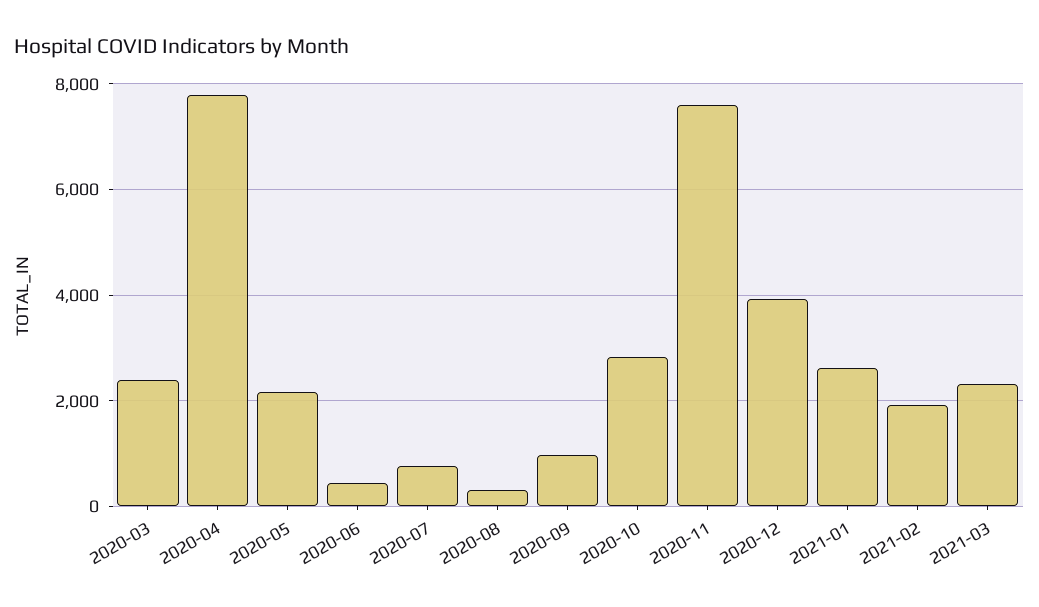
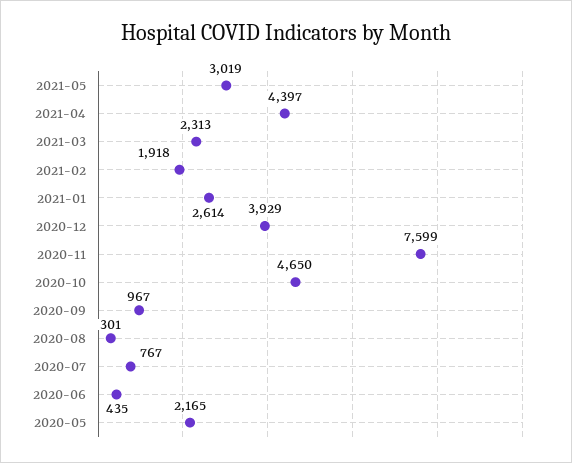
2020-03: 2400 -> none
2020-04: 7800 -> none
2020-10: 2800 -> 4650
2021-05: none -> 3019
2021-04: none -> 4397

